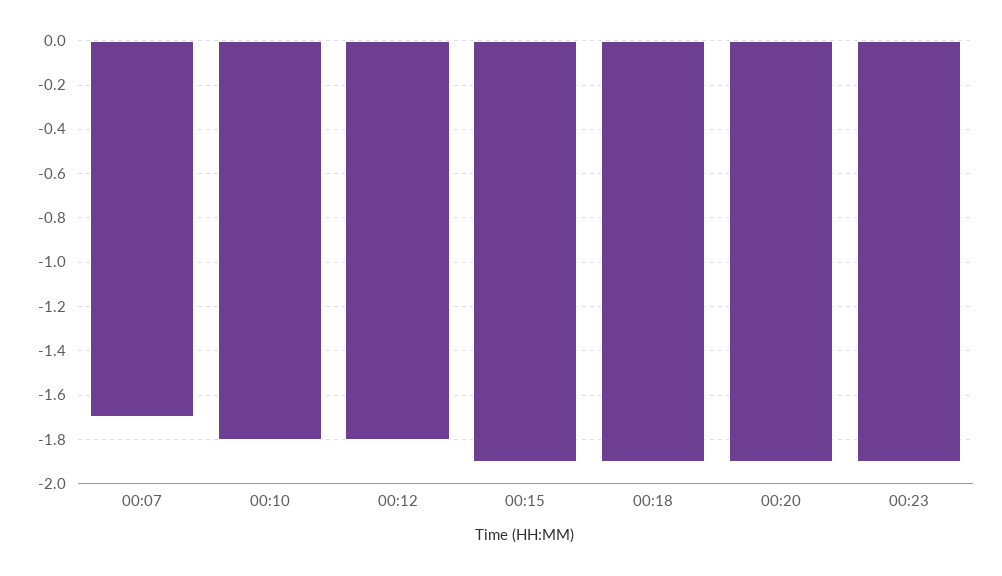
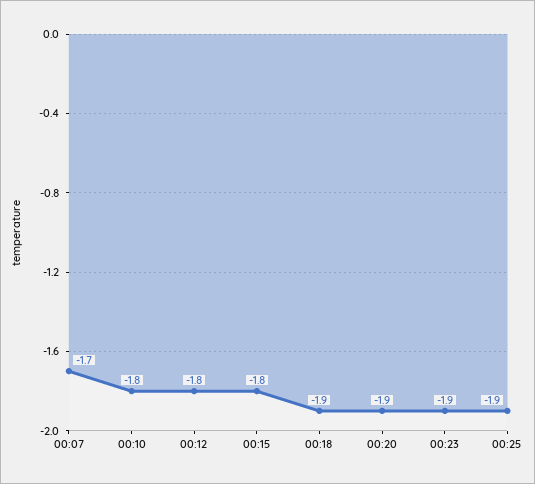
00:15: -1.9 -> -1.8
00:25: none -> -1.9

